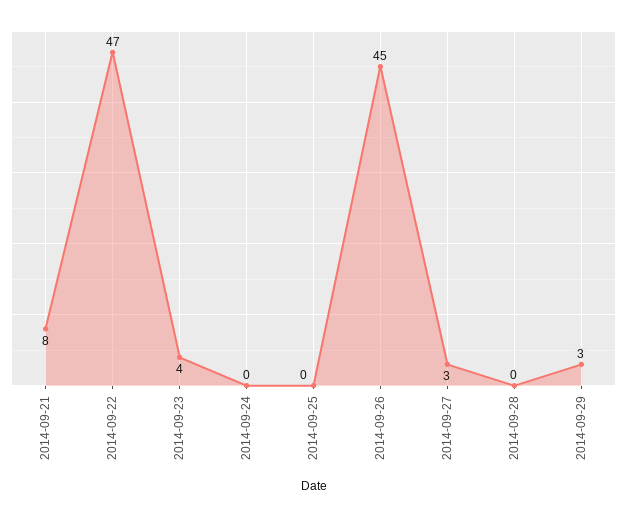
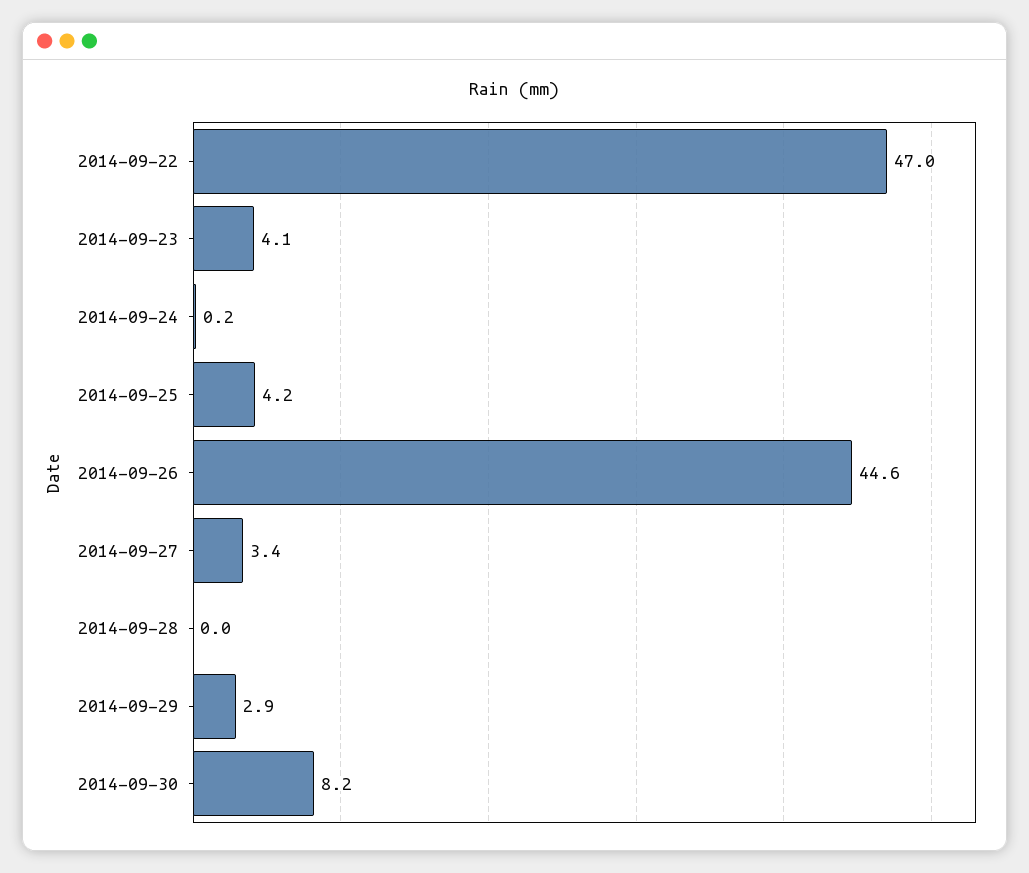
2014-09-21: 8 -> none
2014-09-25: 0 -> 4.2
2014-09-30: none -> 8.2

